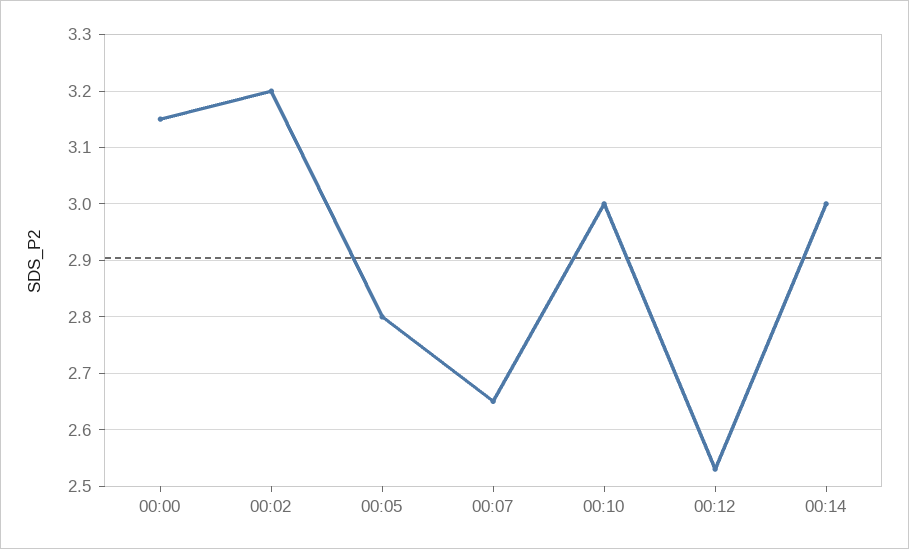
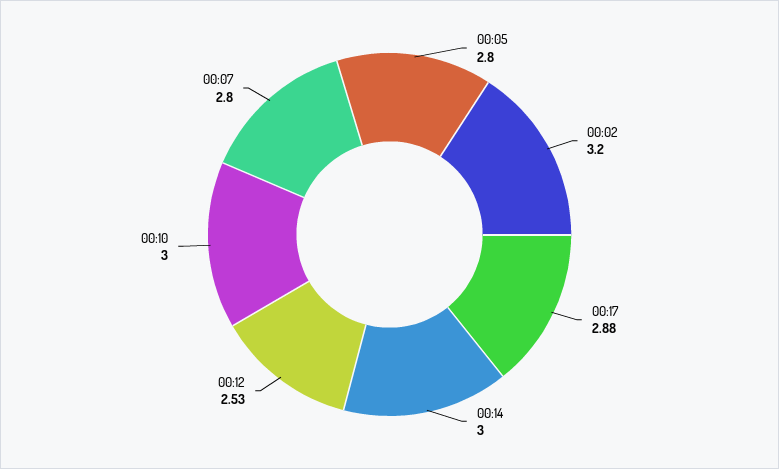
00:00: 3.15 -> none
00:07: 2.65 -> 2.8
00:17: none -> 2.88

